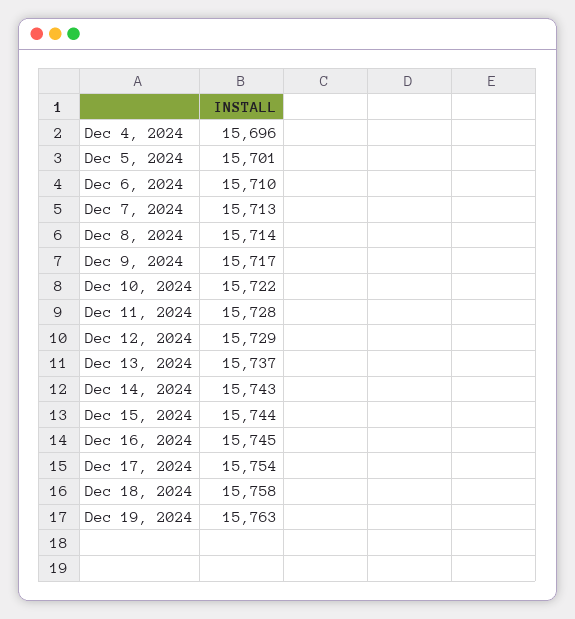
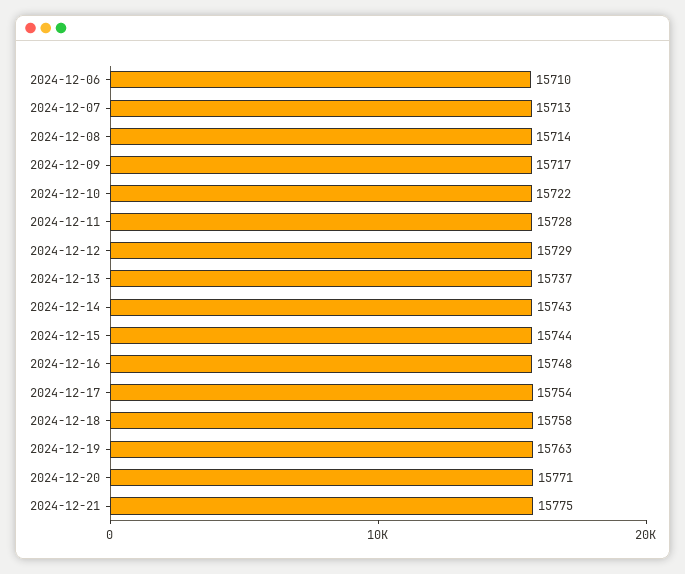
Dec 4, 2024: 15696 -> none
Dec 5, 2024: 15701 -> none
Dec 16, 2024: 15745 -> 15748
2024-12-20: none -> 15771
2024-12-21: none -> 15775

